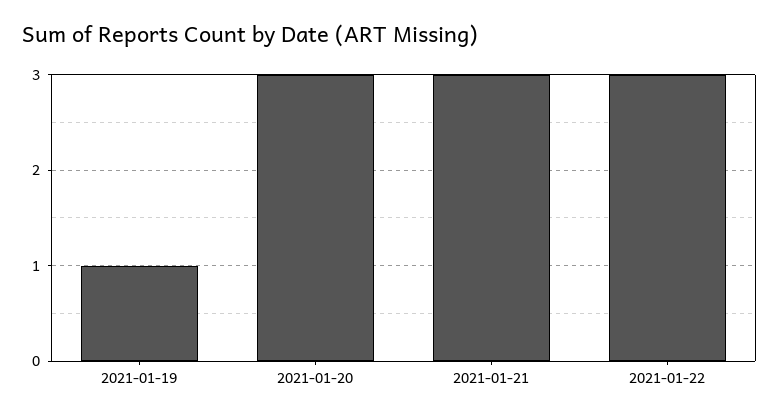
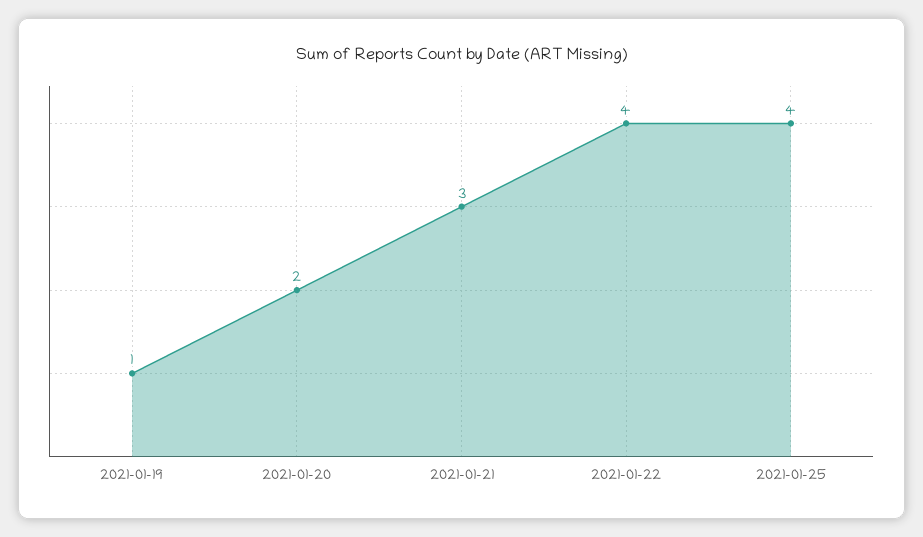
2021-01-20: 3 -> 2
2021-01-22: 3 -> 4
2021-01-25: none -> 4

